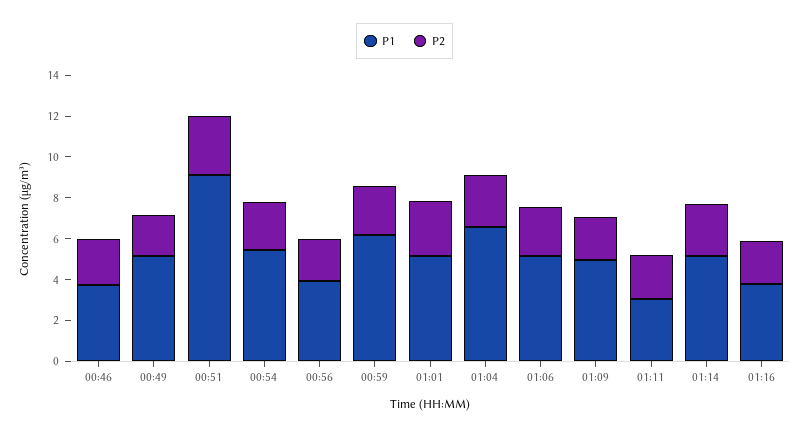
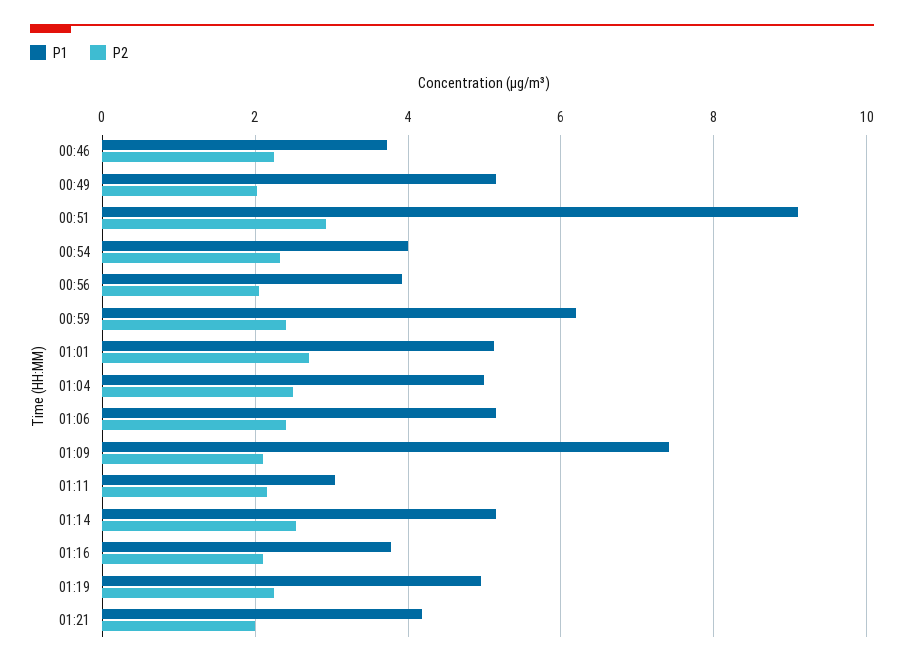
P1, 00:54: 5.5 -> 4
P1, 01:04: 6.5 -> 5
P1, 01:09: 5 -> 7.4
P1, 01:19: none -> 5
P2, 01:19: none -> 2.2
P1, 01:21: none -> 4.2
P2, 01:21: none -> 2

